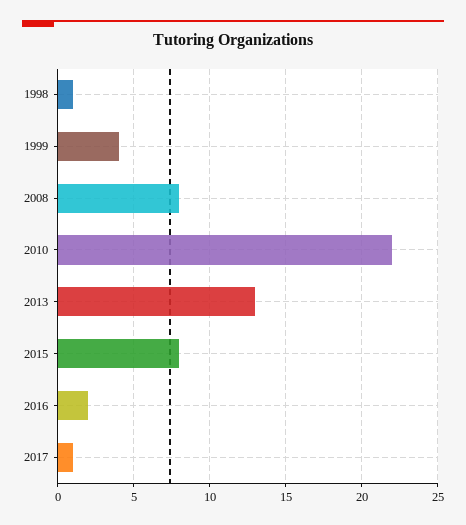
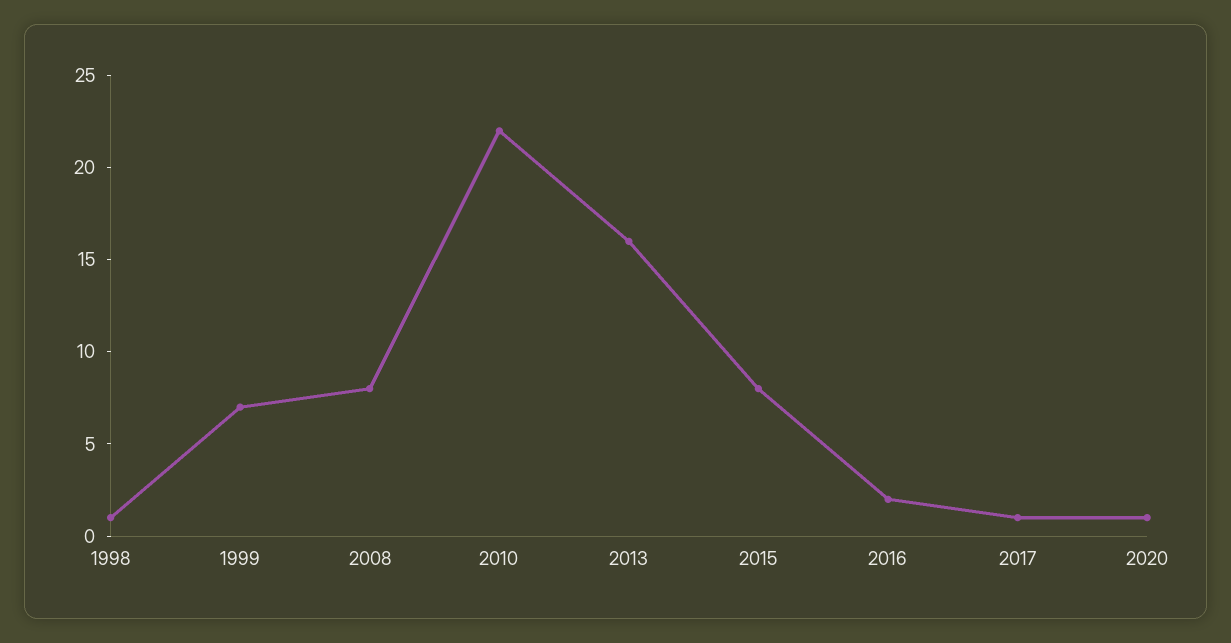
1999: 4 -> 7
2013: 13 -> 16
2020: none -> 1

